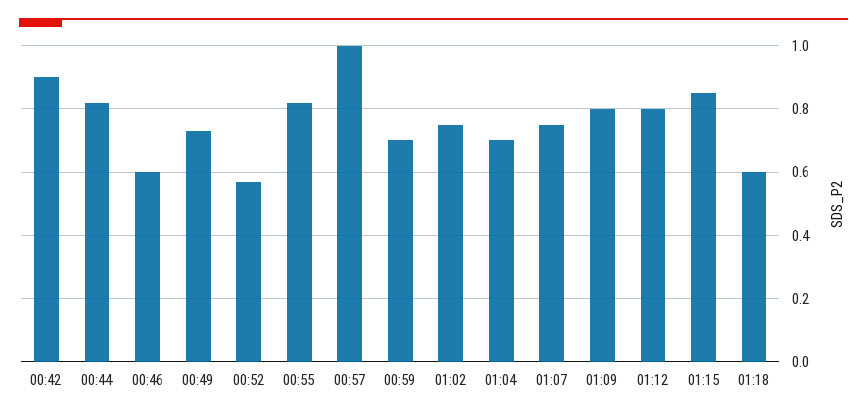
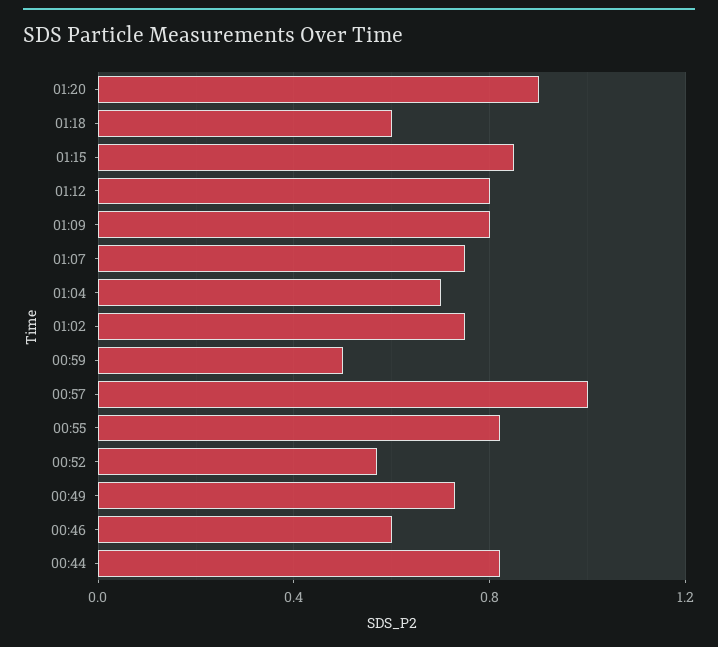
00:42: 0.9 -> none
00:59: 0.7 -> 0.5
01:20: none -> 0.9

